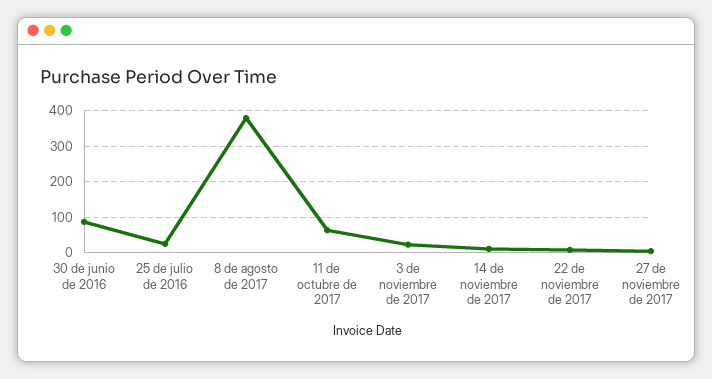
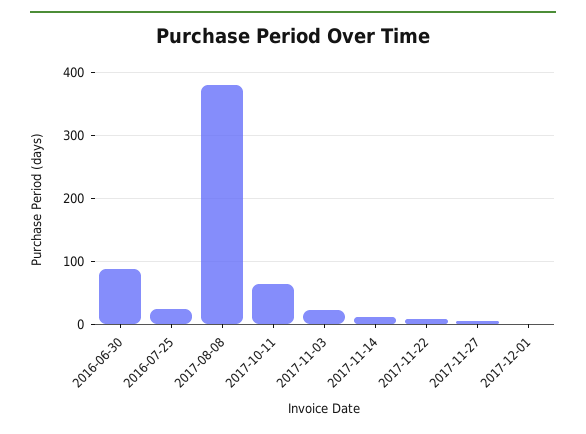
2017-12-01: none -> 0

